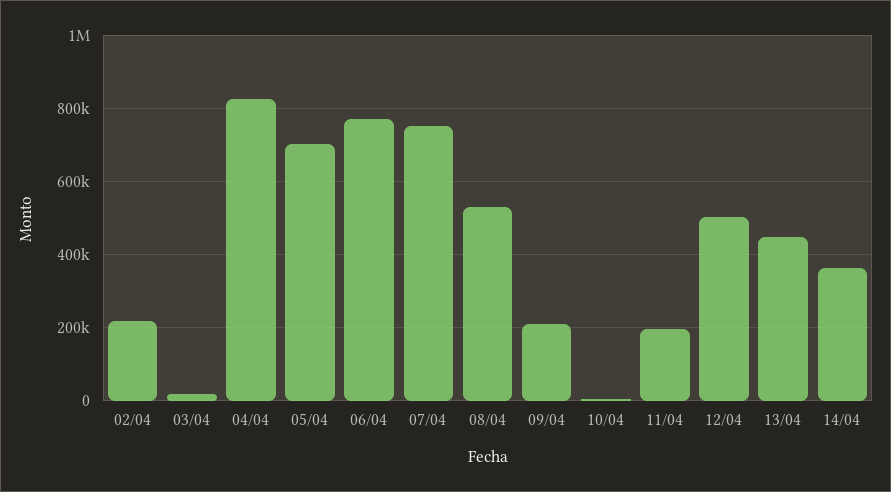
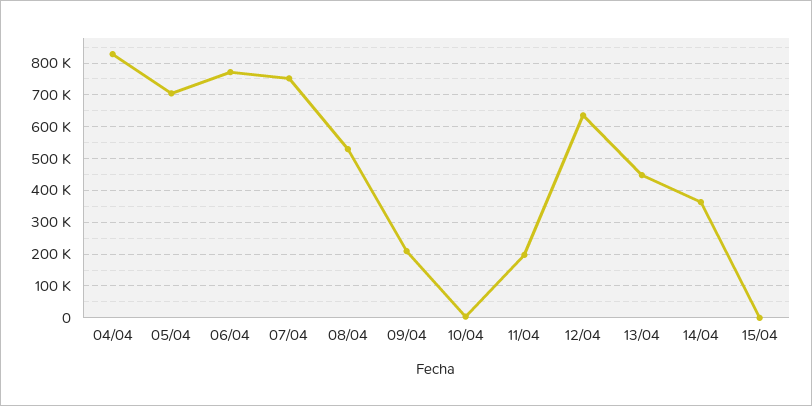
02/04: 220000 -> none
03/04: 20000 -> none
12/04: 500000 -> 640000
15/04: none -> 0

